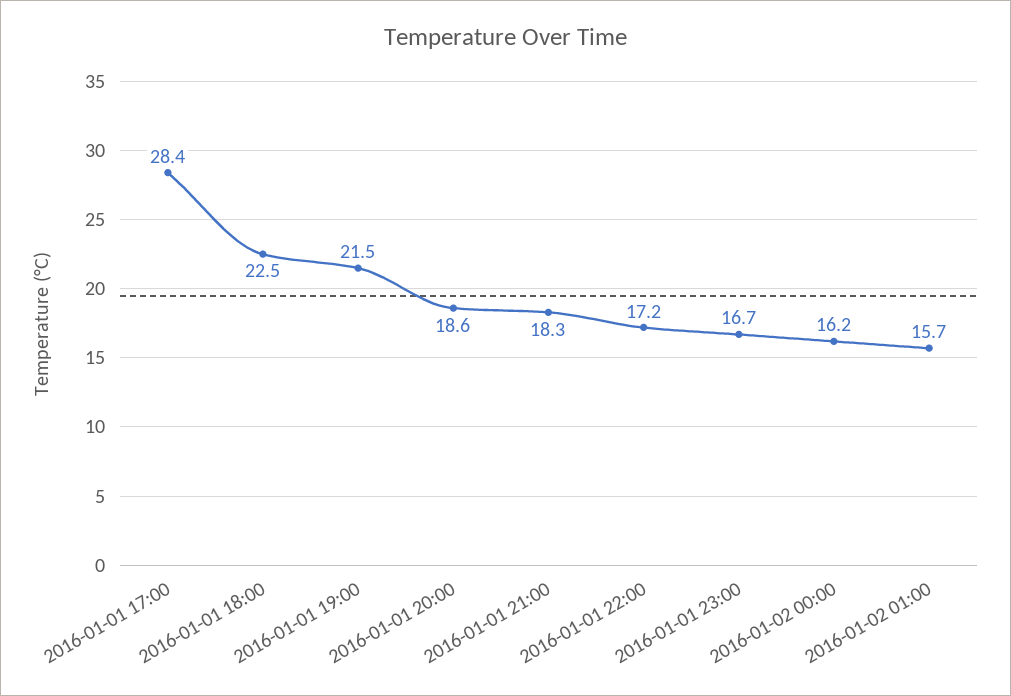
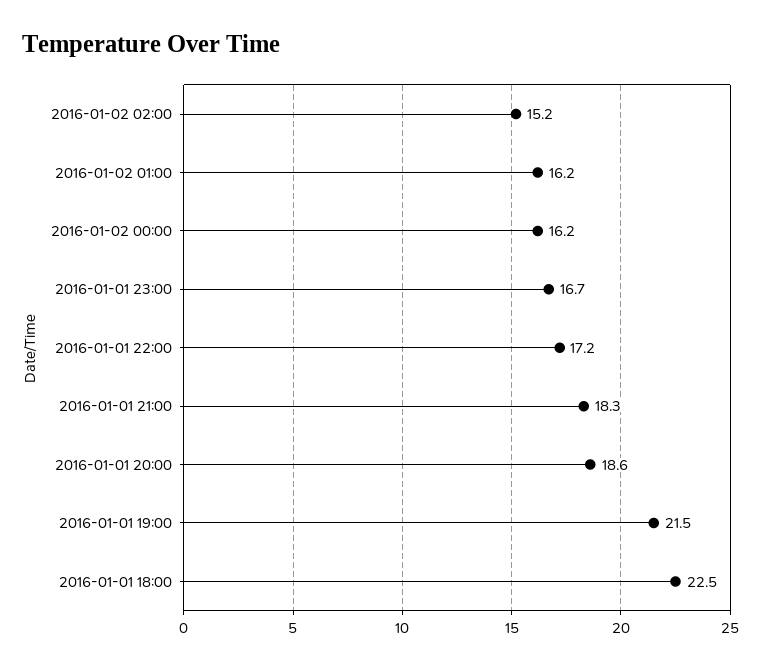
2016-01-01 17:00: 28.4 -> none
2016-01-02 01:00: 15.7 -> 16.2
2016-01-02 02:00: none -> 15.2

